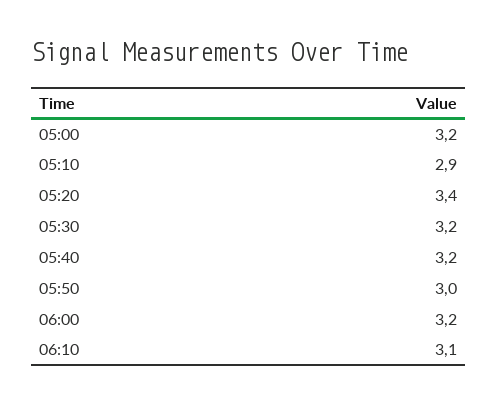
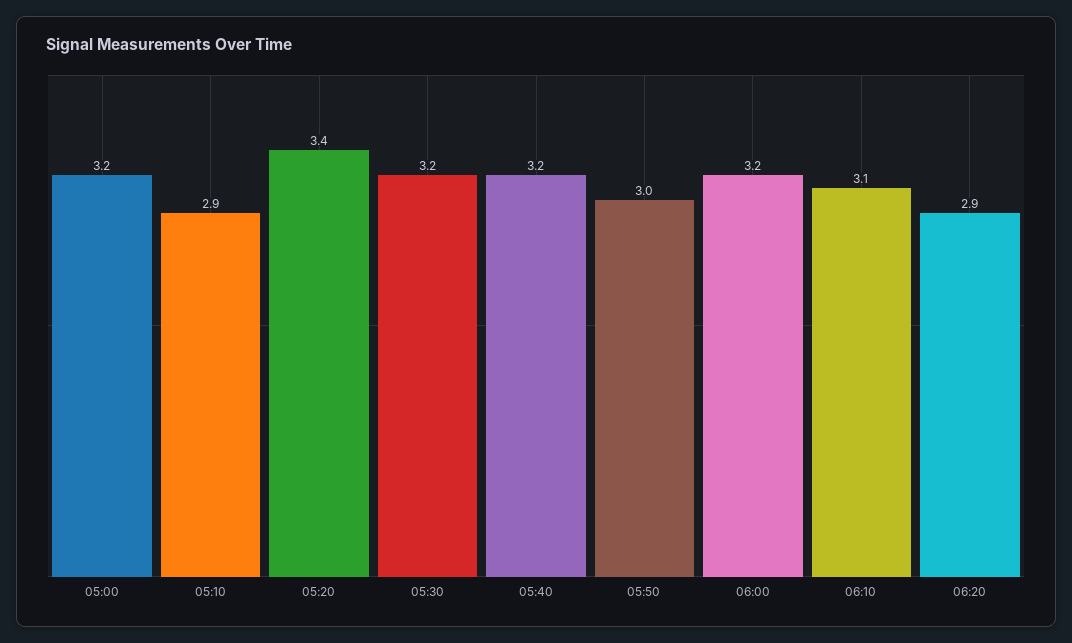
06:20: none -> 2.9

